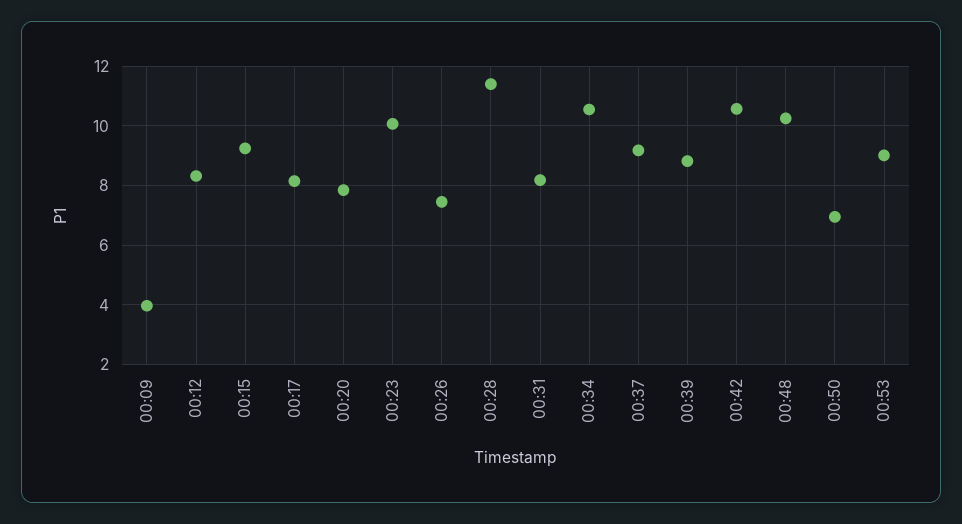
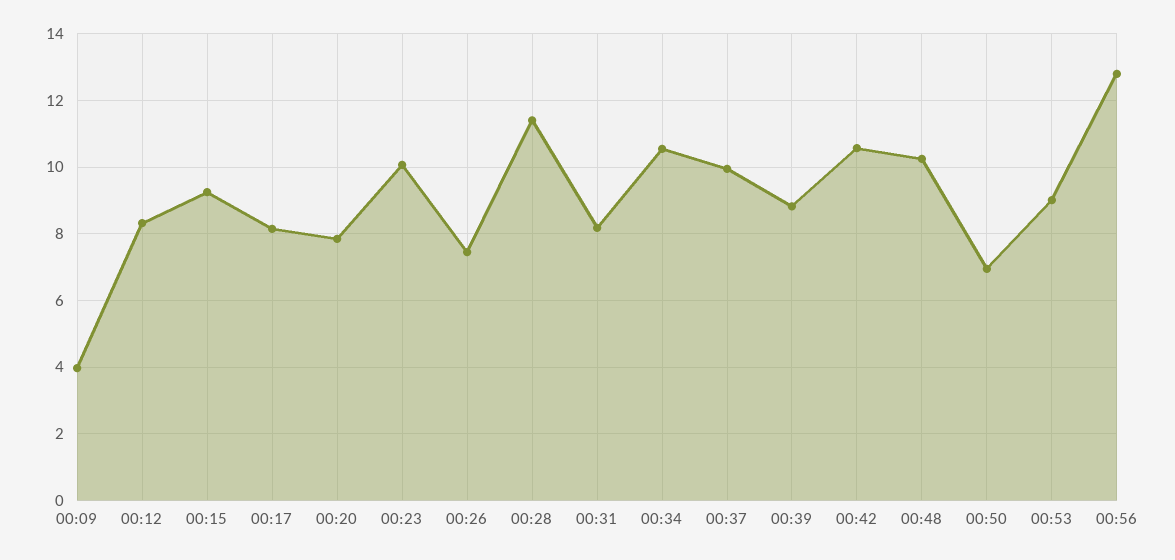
00:37: 9.25 -> 10
00:56: none -> 12.8

